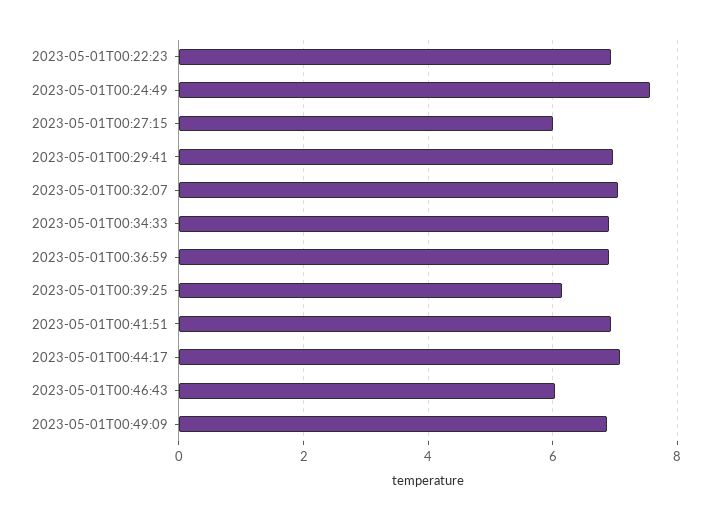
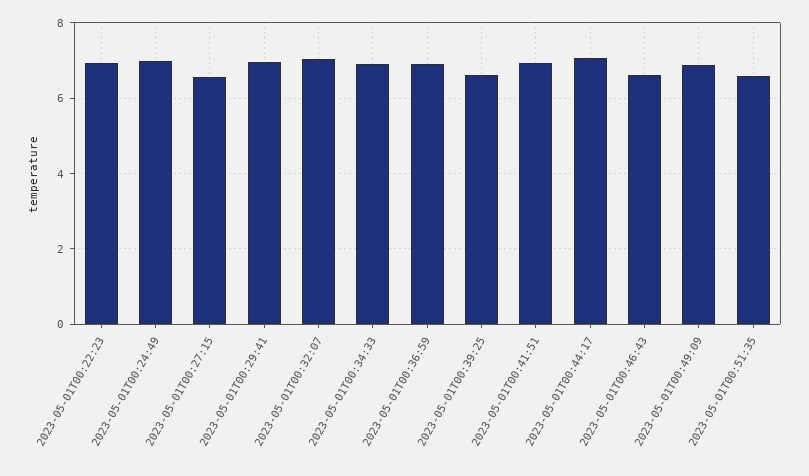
2023-05-01T00:24:49: 7.6 -> 7
2023-05-01T00:27:15: 6 -> 6.6
2023-05-01T00:39:25: 6.2 -> 6.6
2023-05-01T00:46:43: 6 -> 6.6
2023-05-01T00:51:35: none -> 6.6

